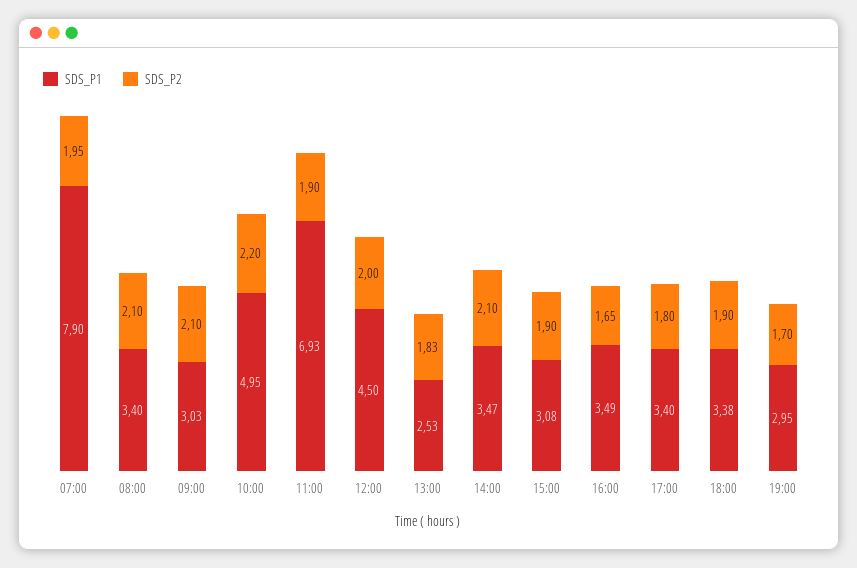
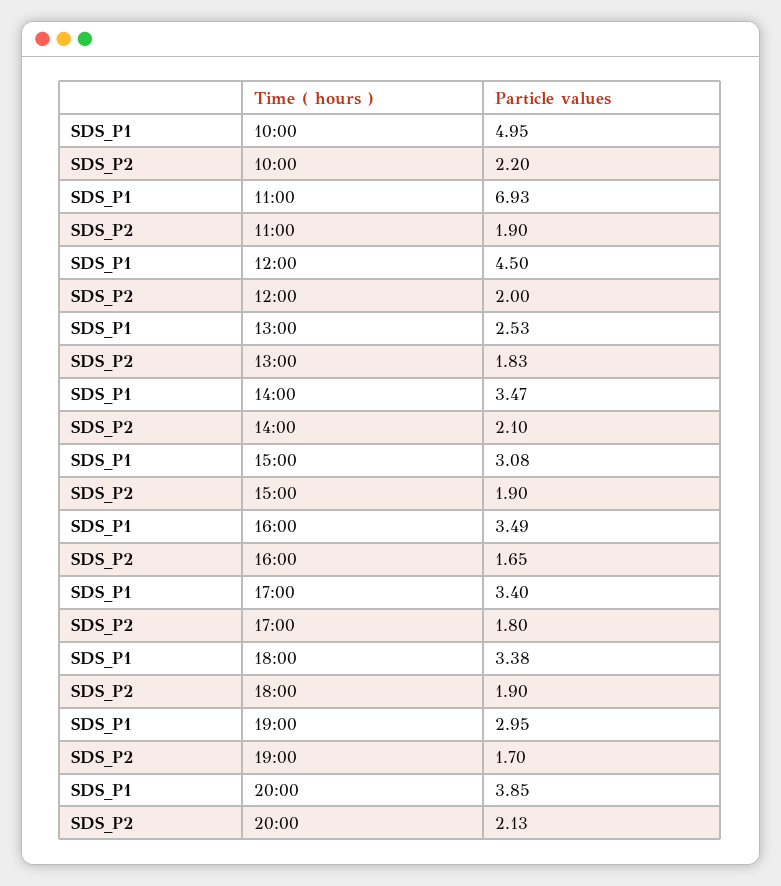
SDS_P1, 07:00: 7.9 -> none
SDS_P2, 07:00: 1.95 -> none
SDS_P1, 08:00: 3.4 -> none
SDS_P2, 08:00: 2.1 -> none
SDS_P1, 09:00: 3.03 -> none
SDS_P2, 09:00: 2.1 -> none
SDS_P1, 20:00: none -> 3.85
SDS_P2, 20:00: none -> 2.13

